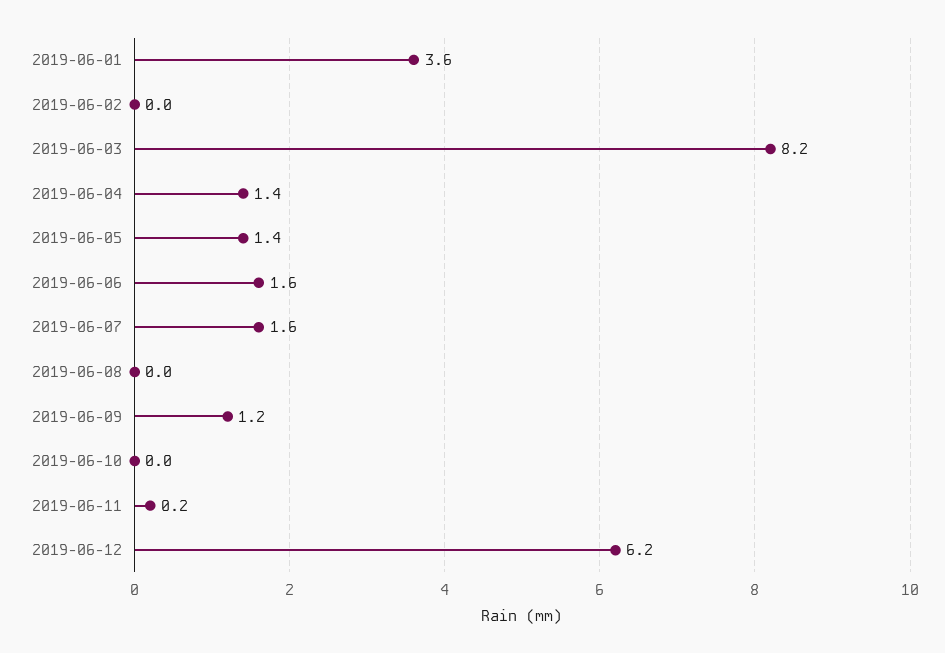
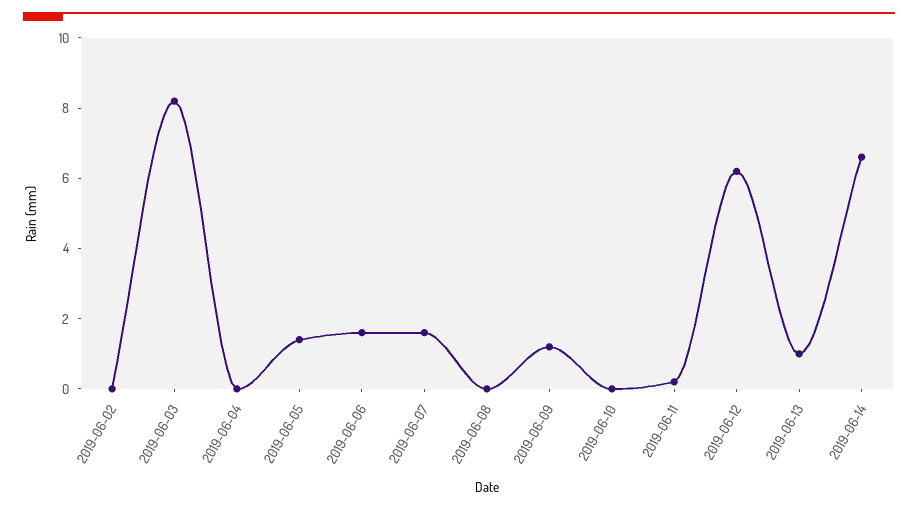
2019-06-01: 3.6 -> none
2019-06-04: 1.4 -> 0
2019-06-13: none -> 1
2019-06-14: none -> 6.5

